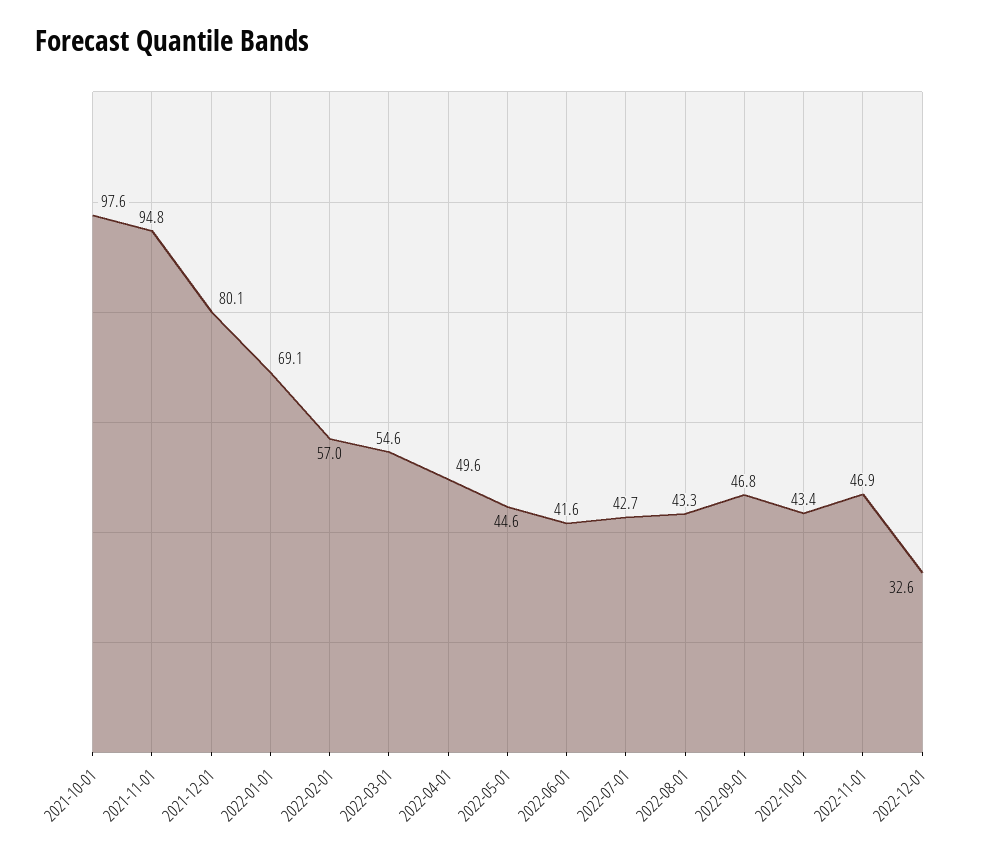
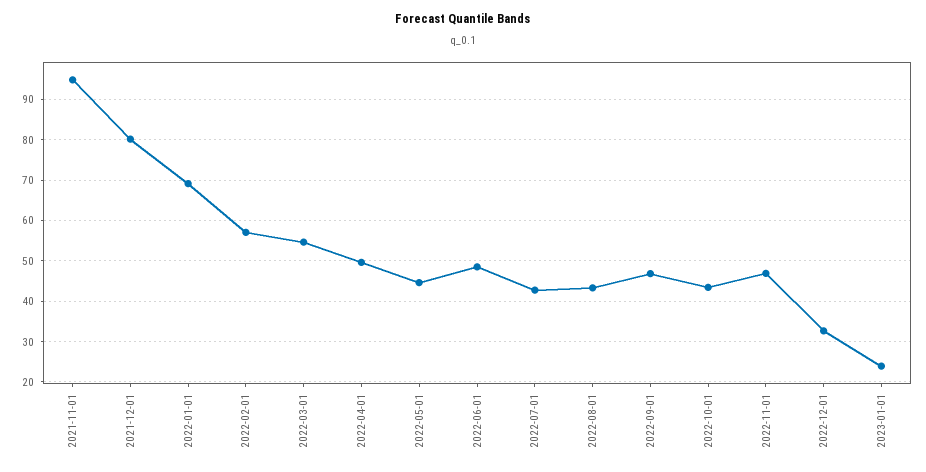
2021-10-01: 97.6 -> none
2022-06-01: 41.6 -> 48
2023-01-01: none -> 24

